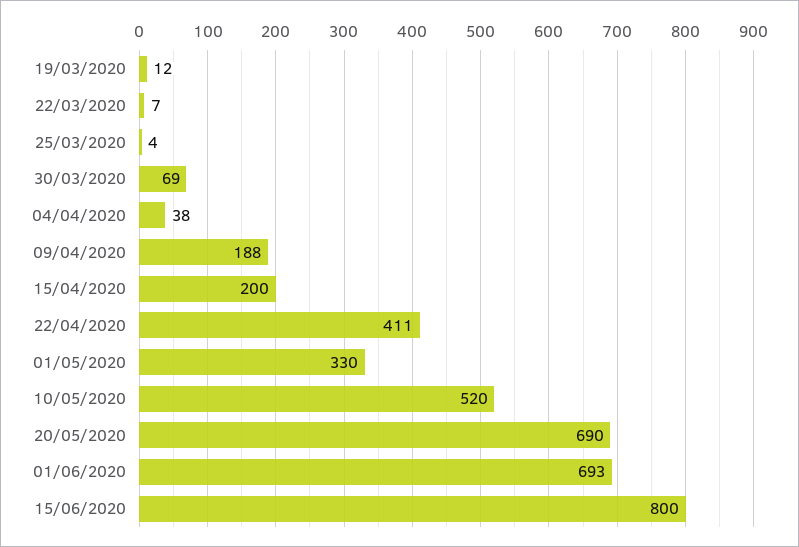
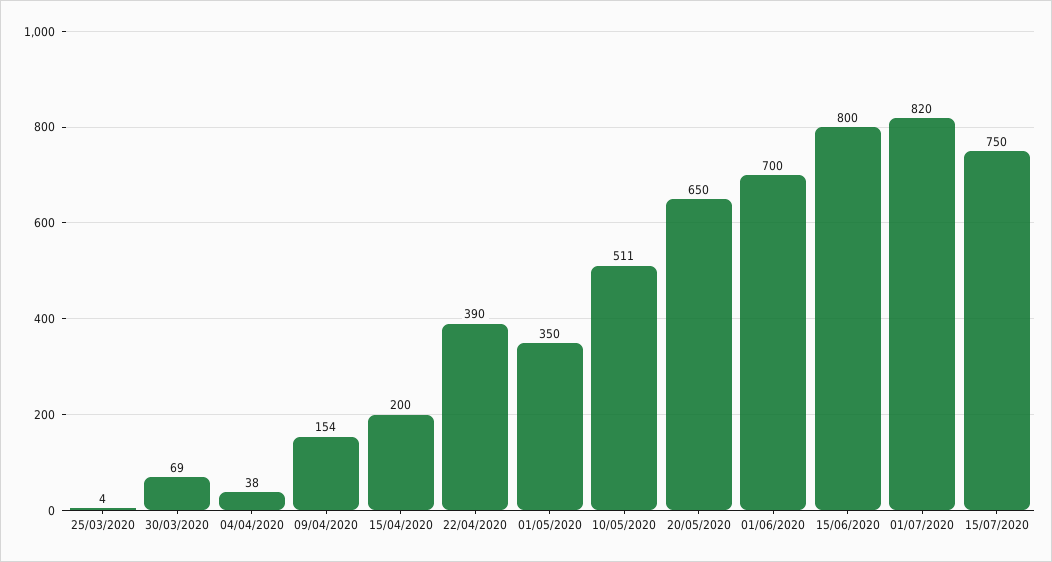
19/03/2020: 12 -> none
22/03/2020: 7 -> none
09/04/2020: 188 -> 154
22/04/2020: 411 -> 390
01/05/2020: 330 -> 350
10/05/2020: 520 -> 511
20/05/2020: 690 -> 650
01/06/2020: 693 -> 700
01/07/2020: none -> 820
15/07/2020: none -> 750

